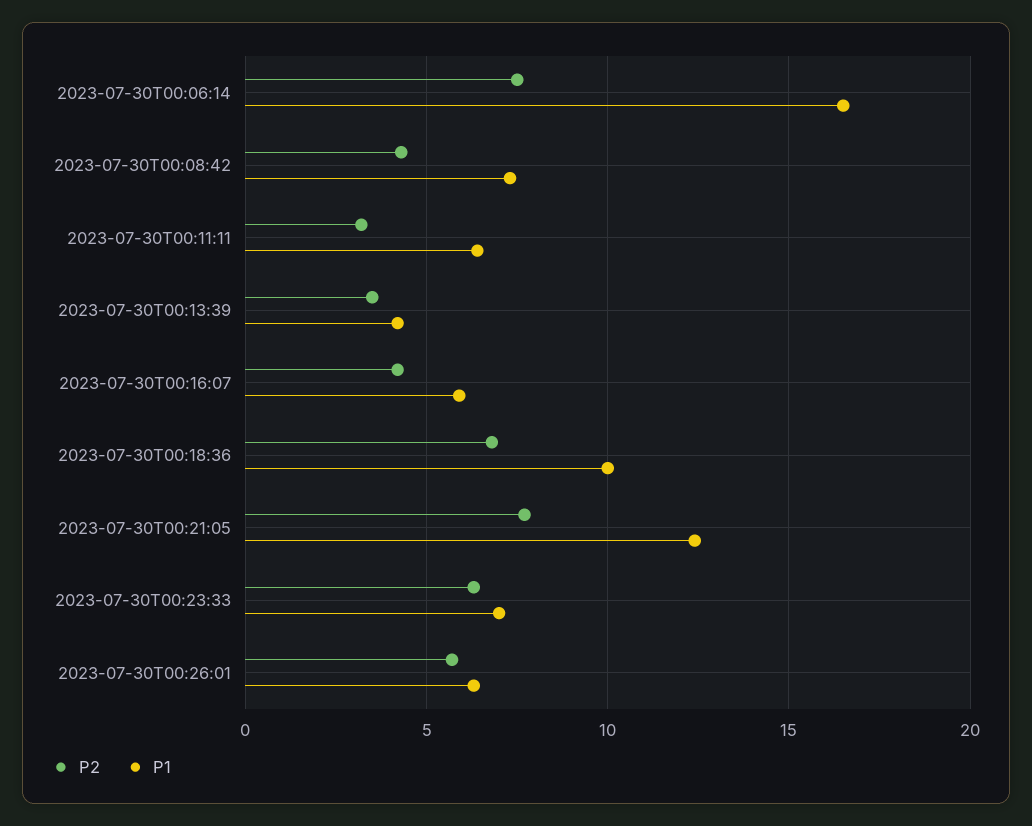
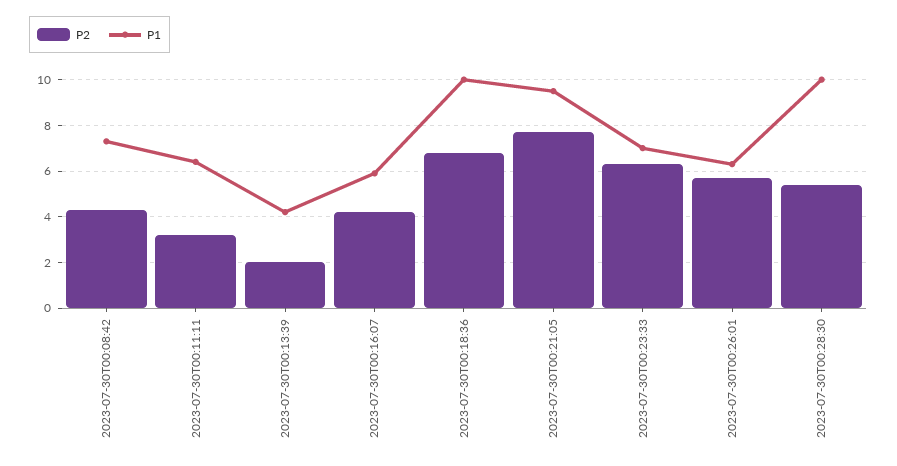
P2, 2023-07-30T00:06:14: 7.5 -> none
P1, 2023-07-30T00:06:14: 16.5 -> none
P2, 2023-07-30T00:13:39: 3.5 -> 2
P1, 2023-07-30T00:21:05: 12.5 -> 9.5
P2, 2023-07-30T00:28:30: none -> 5.5
P1, 2023-07-30T00:28:30: none -> 10

